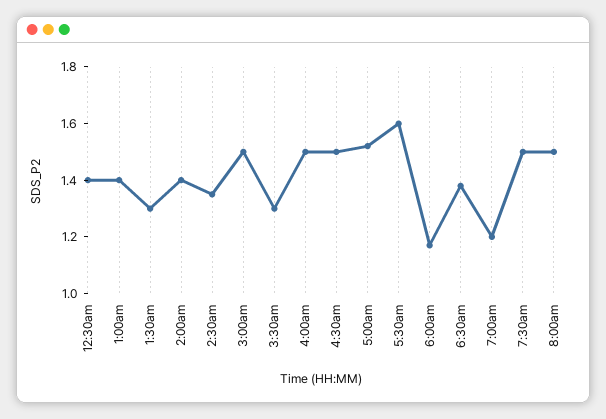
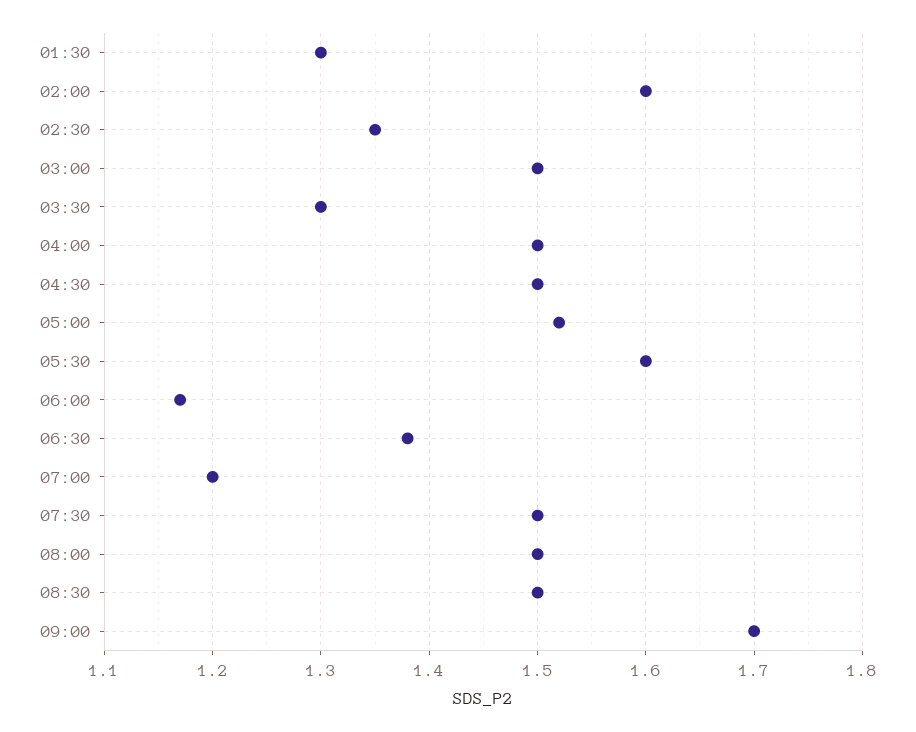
12:30am: 1.4 -> none
1:00am: 1.4 -> none
2:00am: 1.4 -> 1.6
08:30: none -> 1.5
09:00: none -> 1.7

